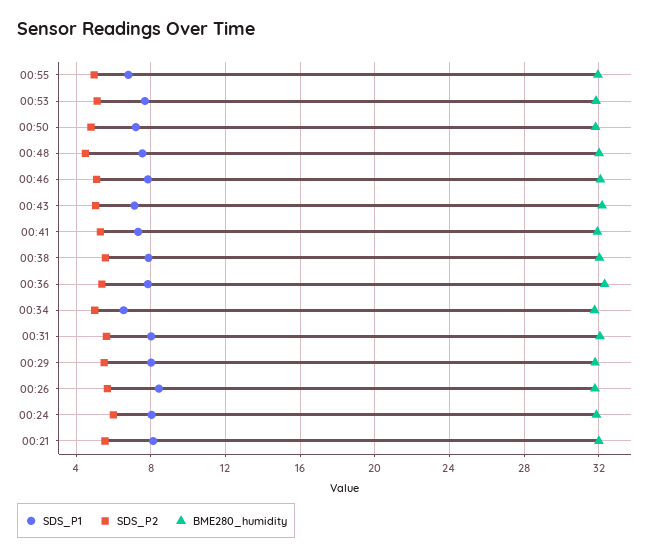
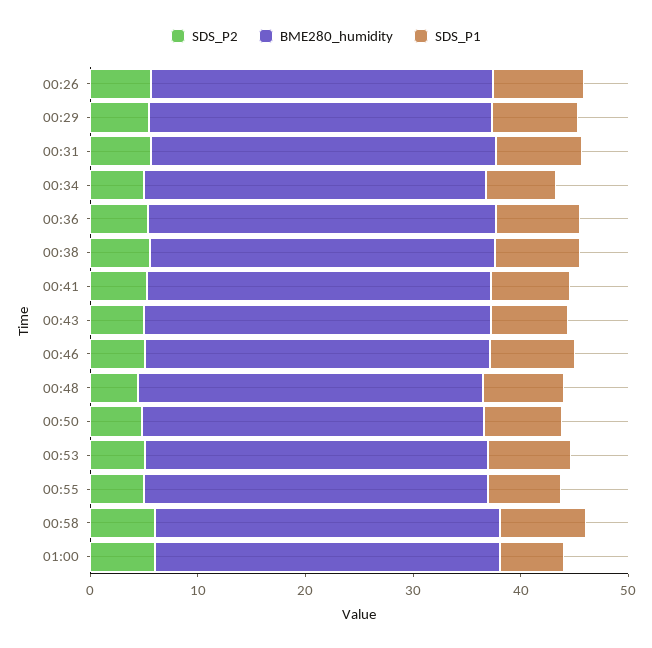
SDS_P1, 00:24: 8 -> none
SDS_P2, 00:24: 6 -> none
BME280_humidity, 00:24: 32 -> none
SDS_P1, 00:21: 8 -> none
SDS_P2, 00:21: 5.5 -> none
BME280_humidity, 00:21: 32 -> none
SDS_P2, 00:58: none -> 6
BME280_humidity, 00:58: none -> 32
SDS_P1, 00:58: none -> 8
SDS_P2, 01:00: none -> 6
BME280_humidity, 01:00: none -> 32
SDS_P1, 01:00: none -> 6

